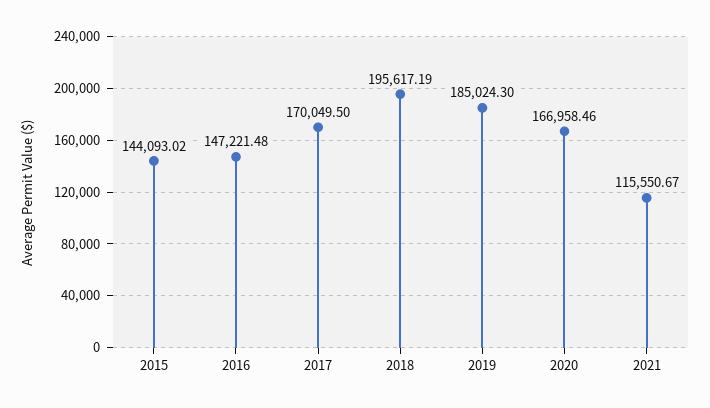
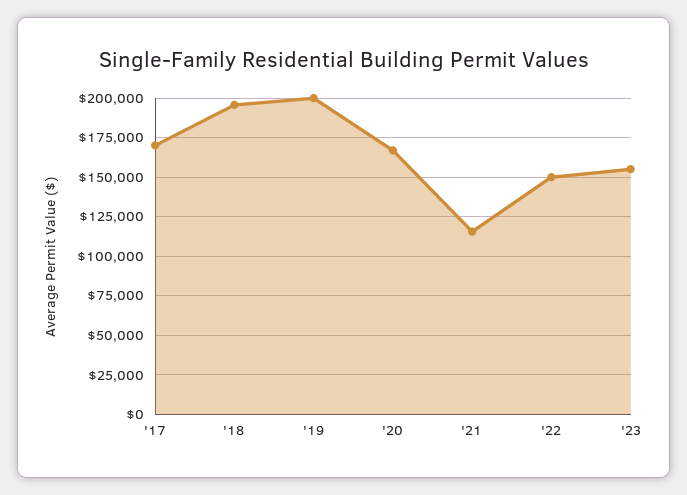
2015: 144093.02 -> none
2016: 147221.48 -> none
2019: 185024.3 -> 200000
'22: none -> 150000
'23: none -> 155000

